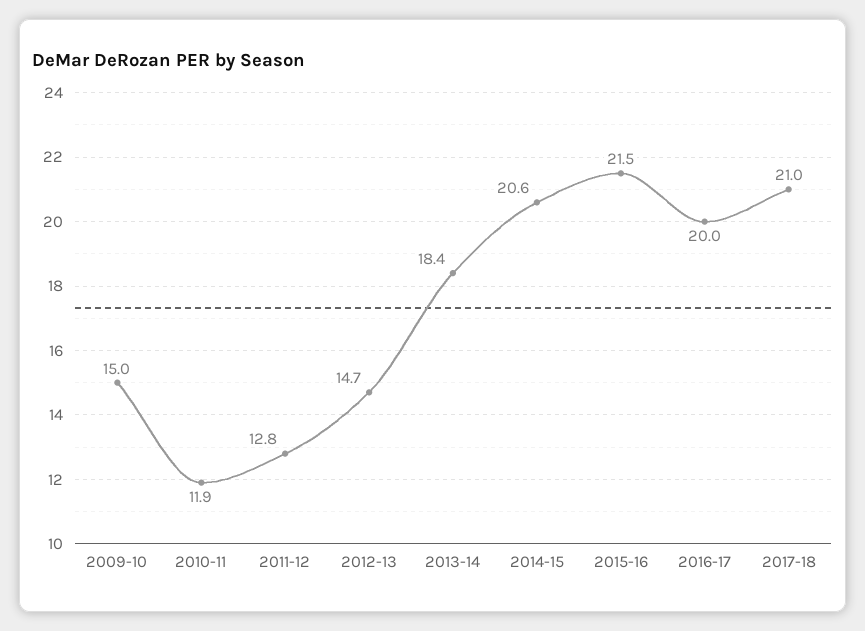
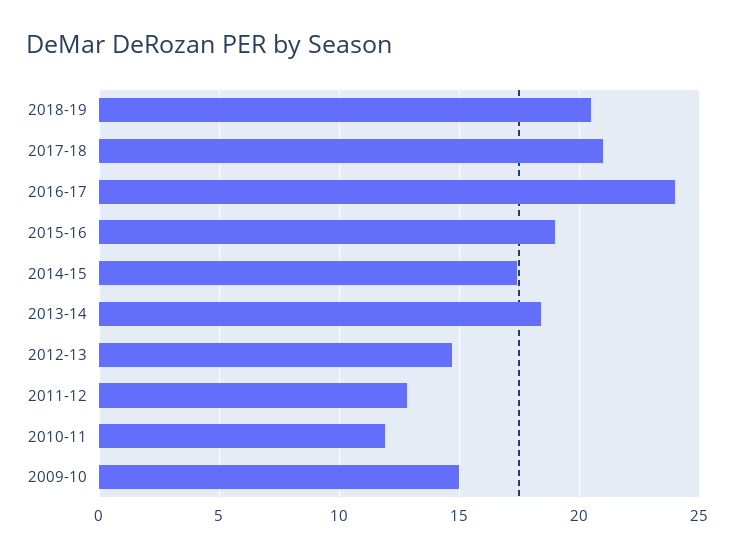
2014-15: 20.6 -> 17.5
2015-16: 21.5 -> 19
2016-17: 20 -> 24
2018-19: none -> 20.5

